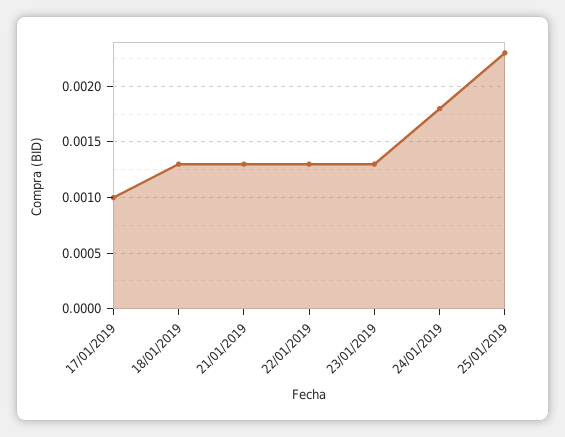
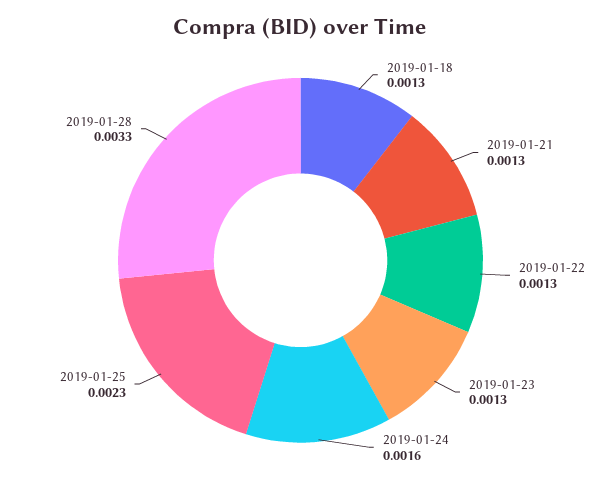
17/01/2019: 0.001 -> none
24/01/2019: 0.0018 -> 0.0016
2019-01-28: none -> 0.0033

